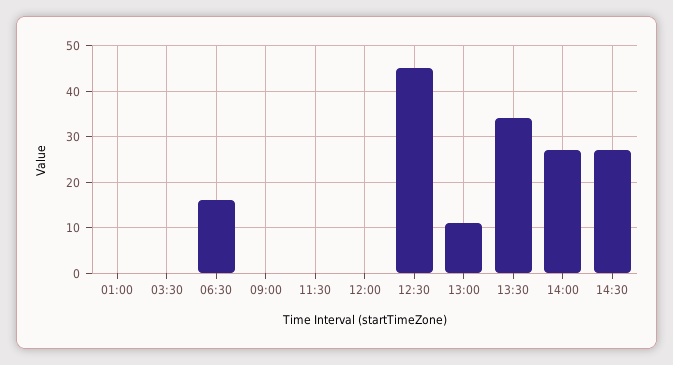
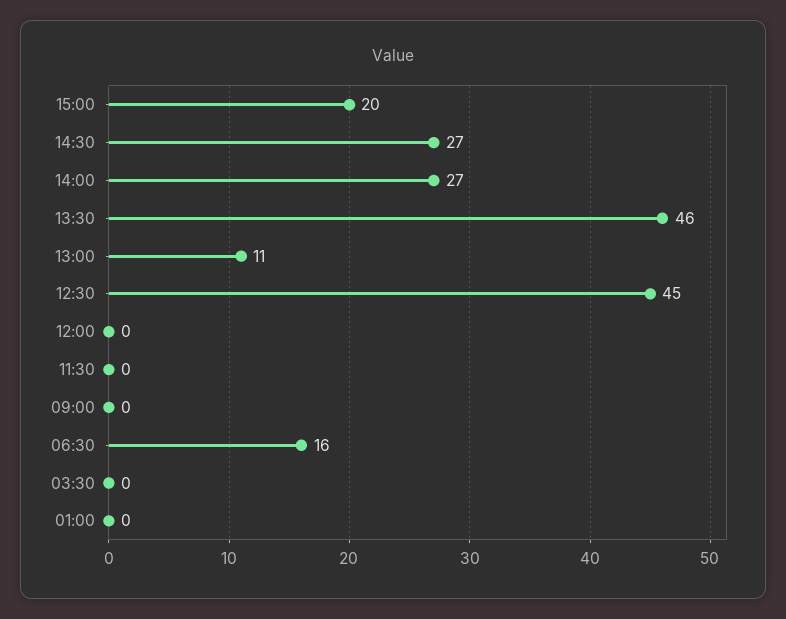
13:30: 35 -> 46
15:00: none -> 20

